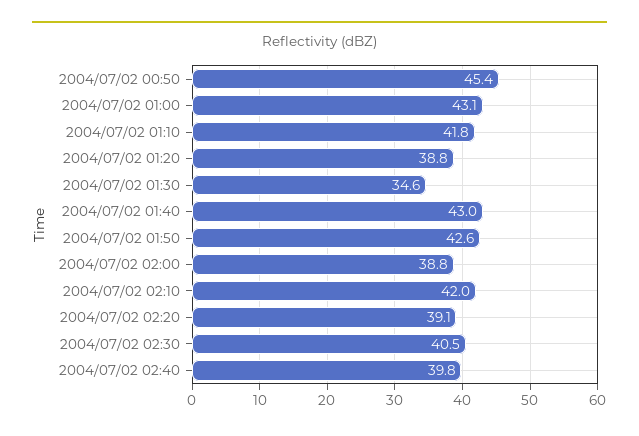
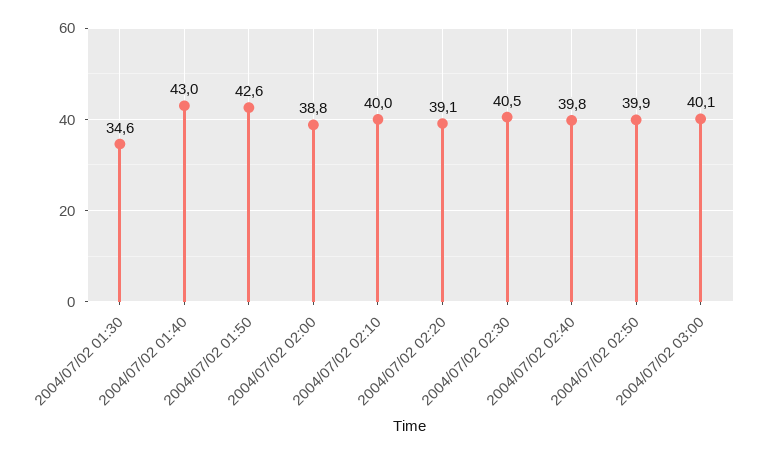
2004/07/02 00:50: 45.4 -> none
2004/07/02 01:00: 43.1 -> none
2004/07/02 01:10: 41.8 -> none
2004/07/02 01:20: 38.8 -> none
2004/07/02 02:10: 42 -> 40
2004/07/02 02:50: none -> 39.9
2004/07/02 03:00: none -> 40.1

